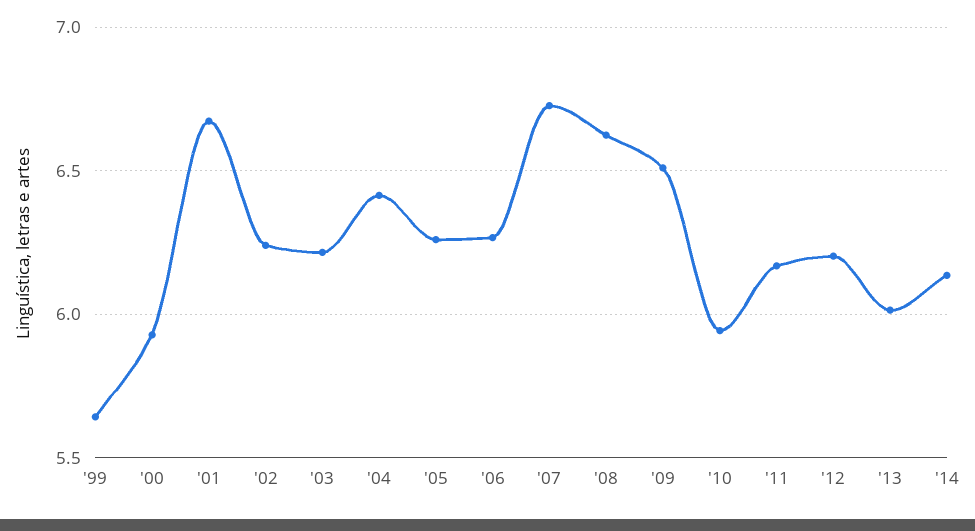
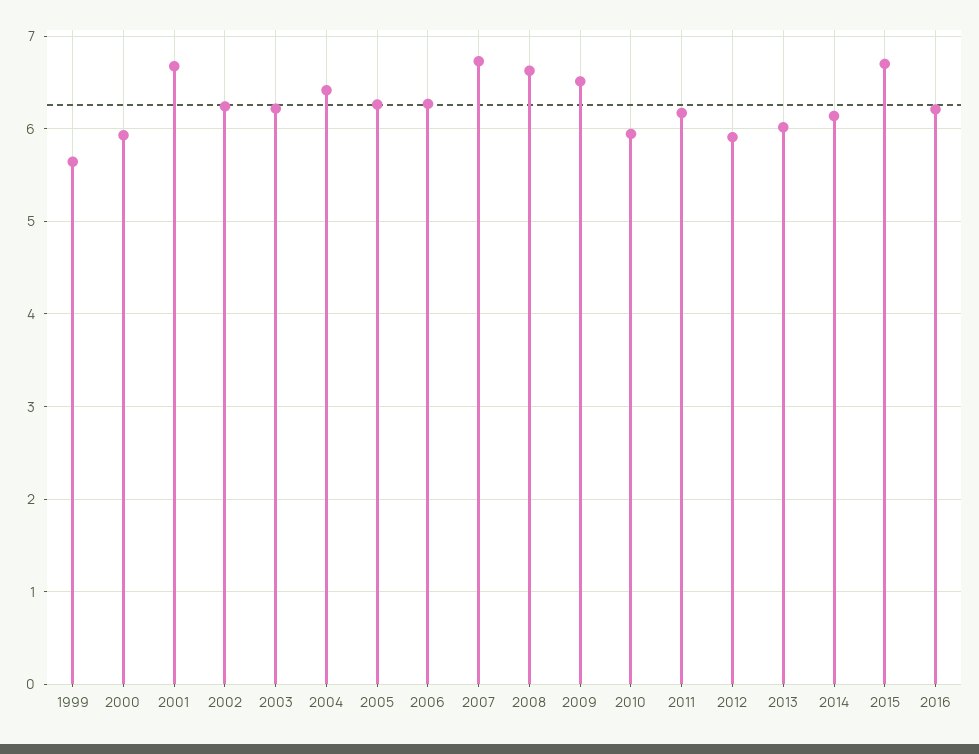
'12: 6.2 -> 5.9
2015: none -> 6.7
2016: none -> 6.2

